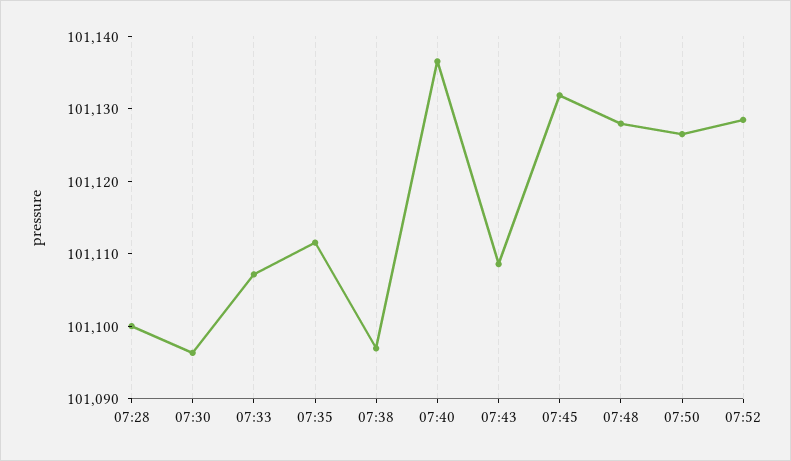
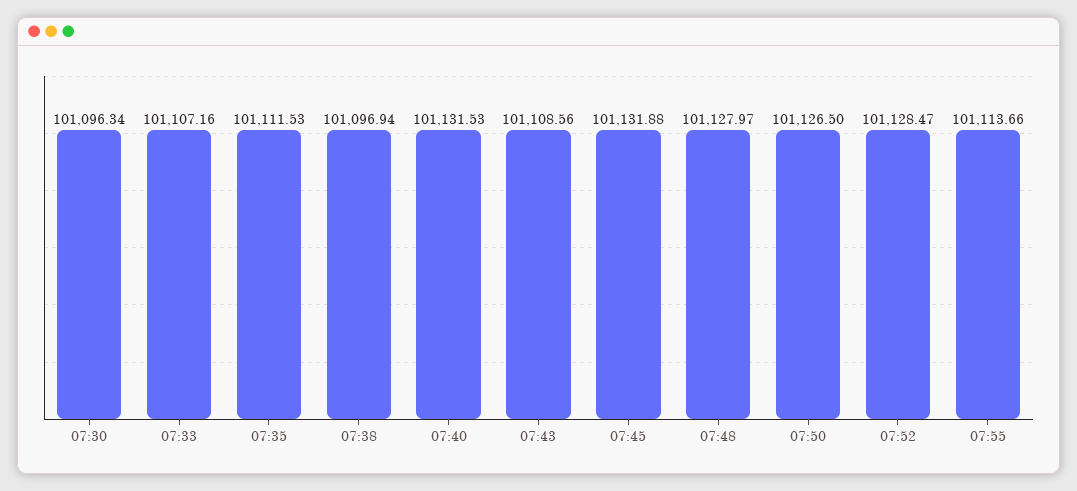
07:28: 101100 -> none
07:40: 101136 -> 101131.53
07:55: none -> 101113.66

